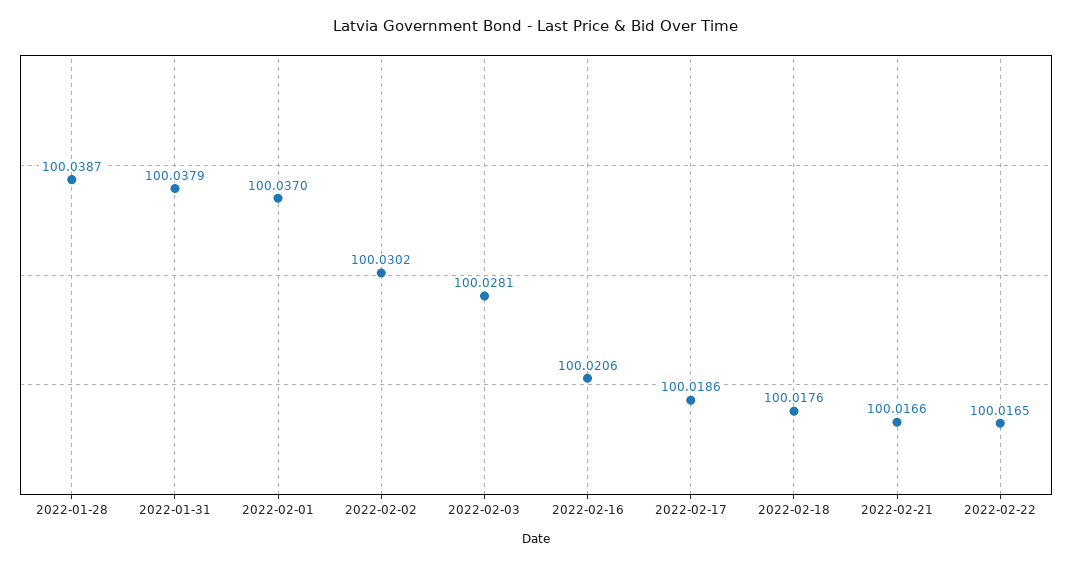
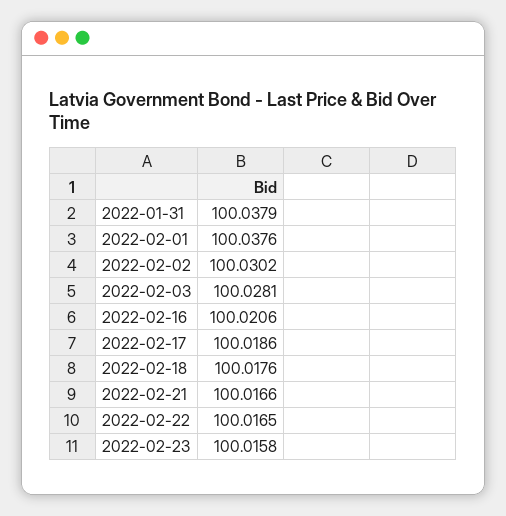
2022-01-28: 100.0387 -> none
2022-02-01: 100.037 -> 100.0376
2022-02-23: none -> 100.0158

